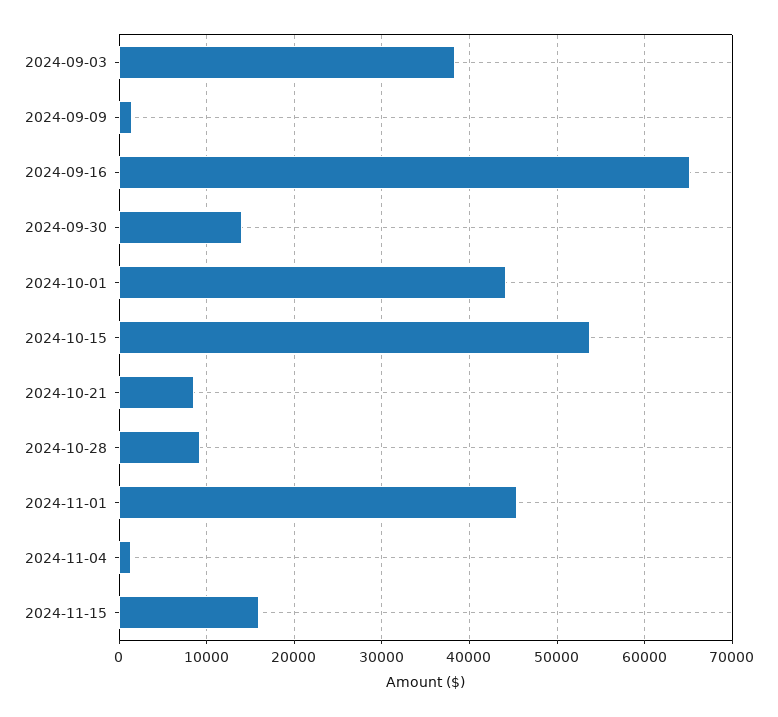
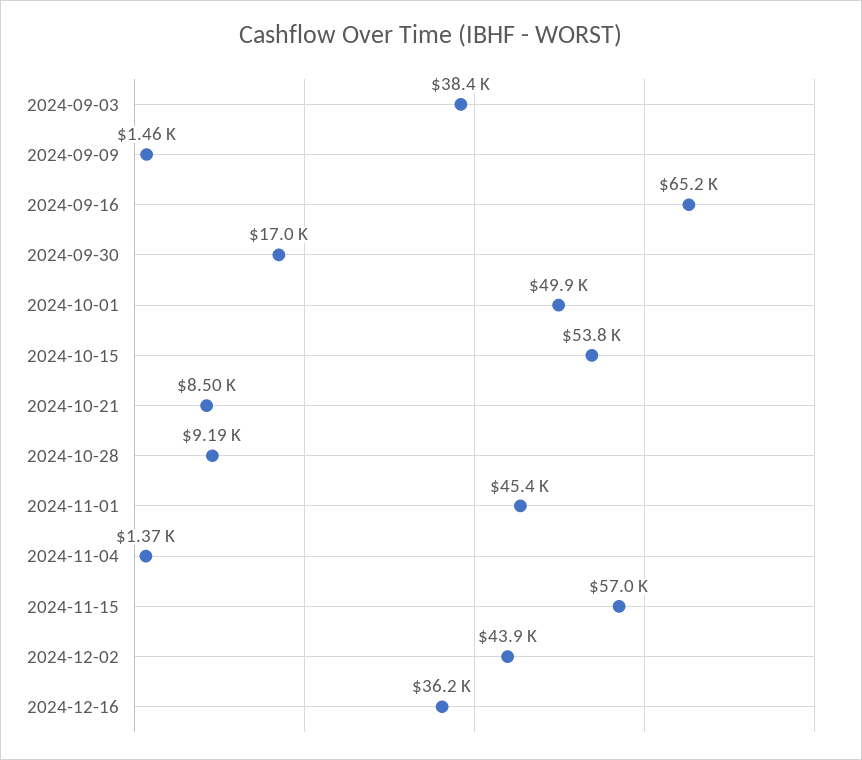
2024-09-30: 14000 -> 17000
2024-10-01: 44000 -> 49900
2024-11-15: 16000 -> 57000
2024-12-02: none -> 43900
2024-12-16: none -> 36200

